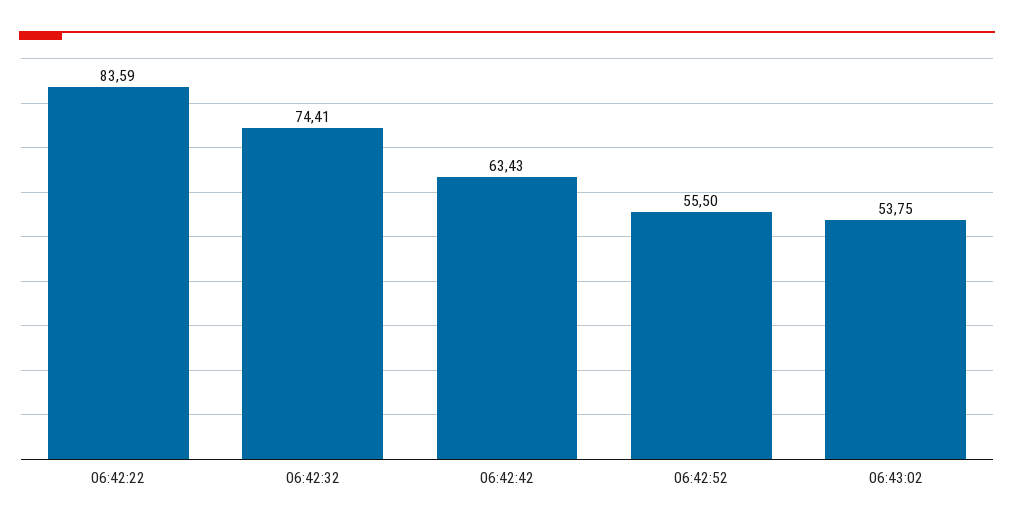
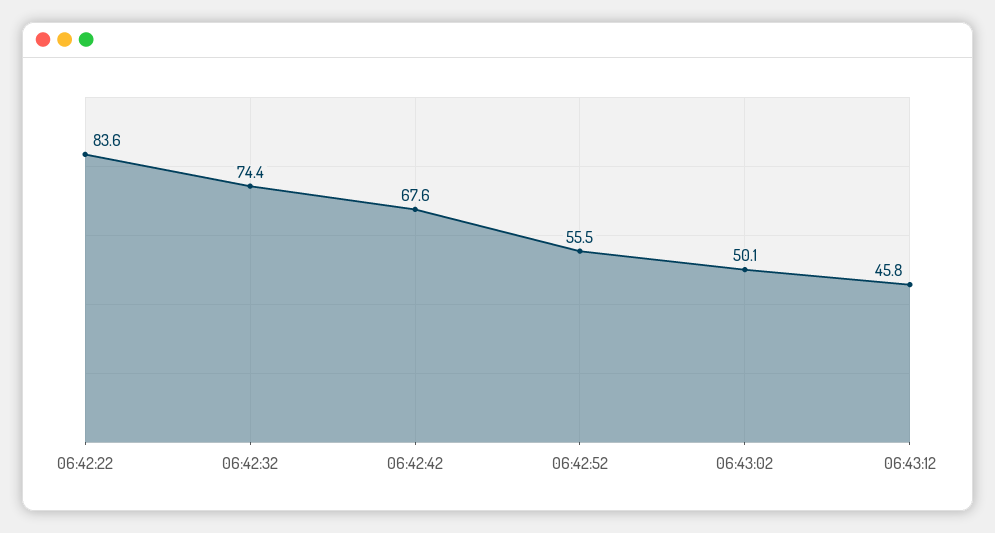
06:42:42: 63.43 -> 67.6
06:43:02: 53.75 -> 50.1
06:43:12: none -> 45.8

